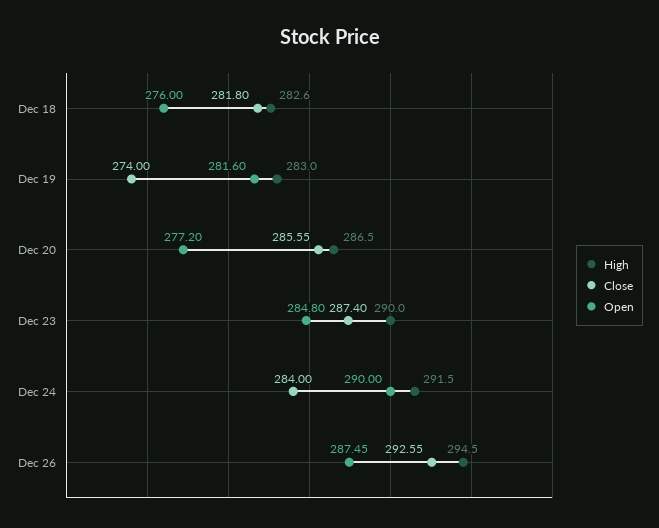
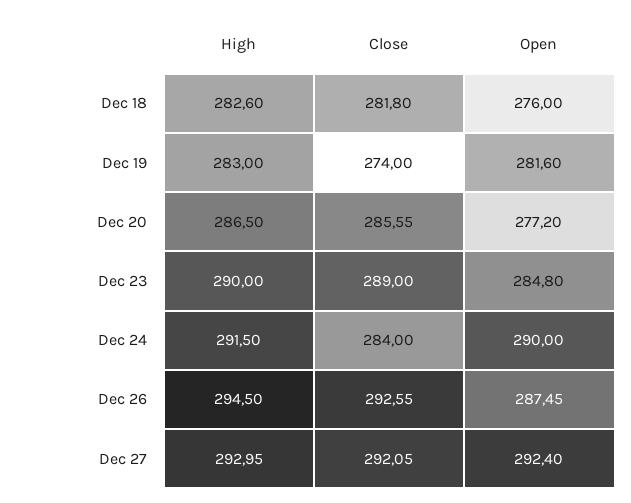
Close, Dec 23: 287.4 -> 289
High, Dec 27: none -> 292.95
Close, Dec 27: none -> 292.05
Open, Dec 27: none -> 292.4

